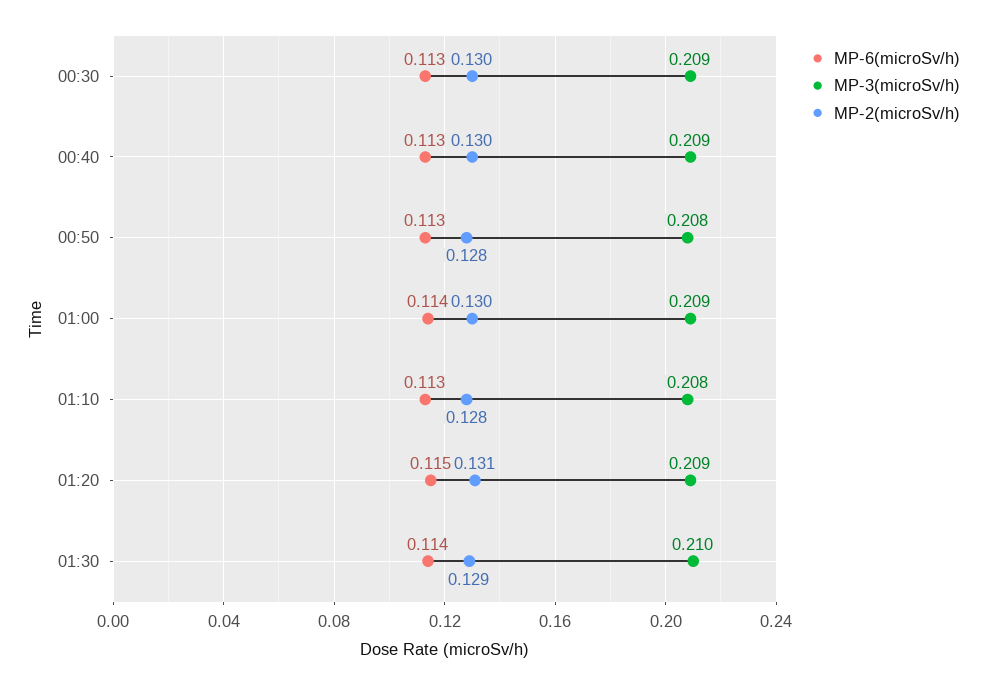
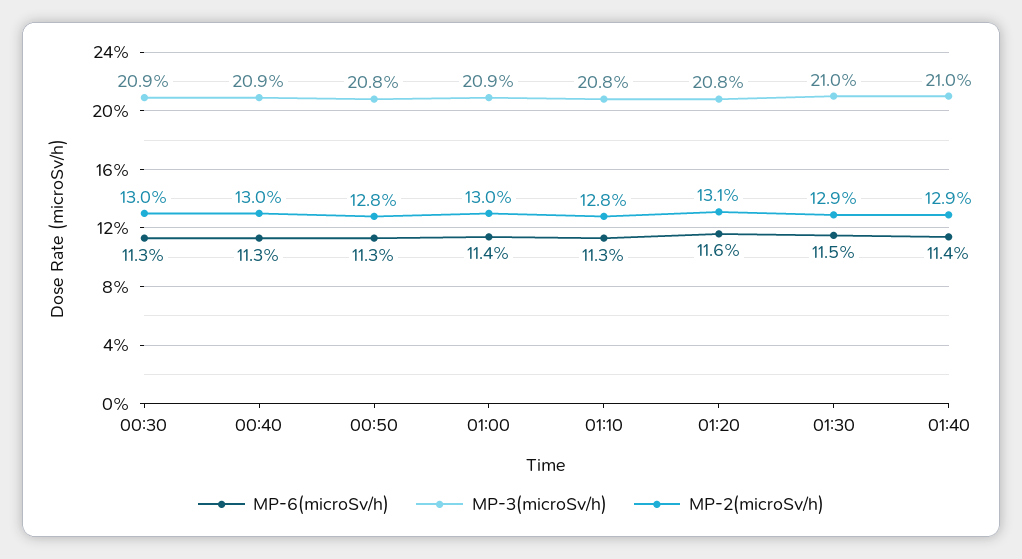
MP-6(microSv/h), 01:20: 0.115 -> 0.116
MP-3(microSv/h), 01:20: 0.209 -> 0.208
MP-6(microSv/h), 01:30: 0.114 -> 0.115
MP-6(microSv/h), 01:40: none -> 0.114
MP-3(microSv/h), 01:40: none -> 0.21
MP-2(microSv/h), 01:40: none -> 0.129

